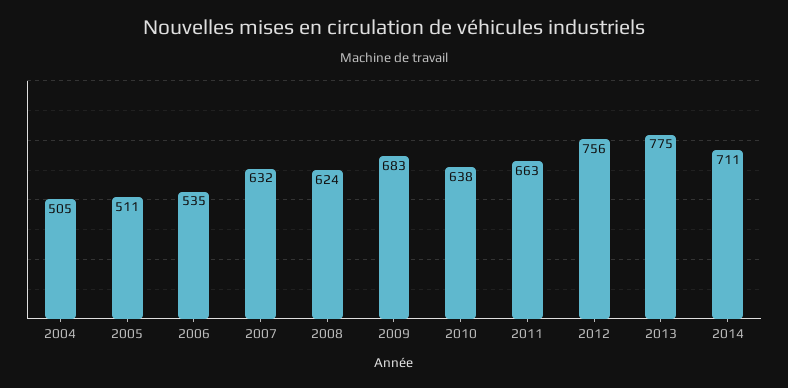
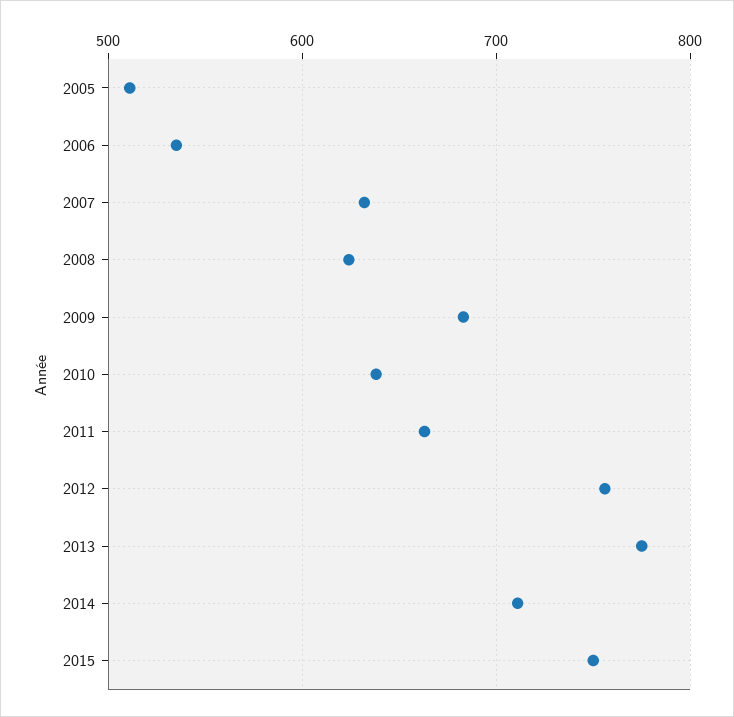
2004: 505 -> none
2015: none -> 750

